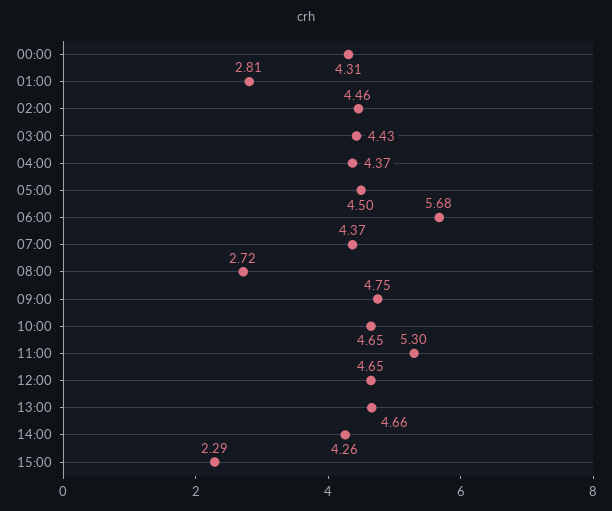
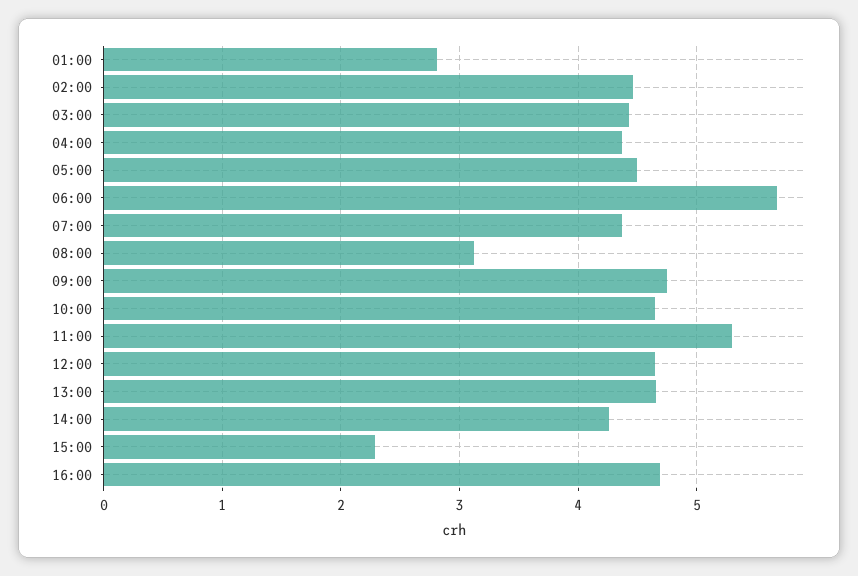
00:00: 4.31 -> none
08:00: 2.72 -> 3.1
16:00: none -> 4.7

